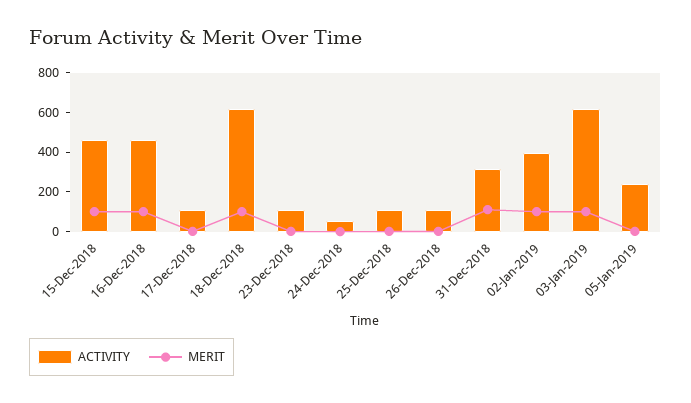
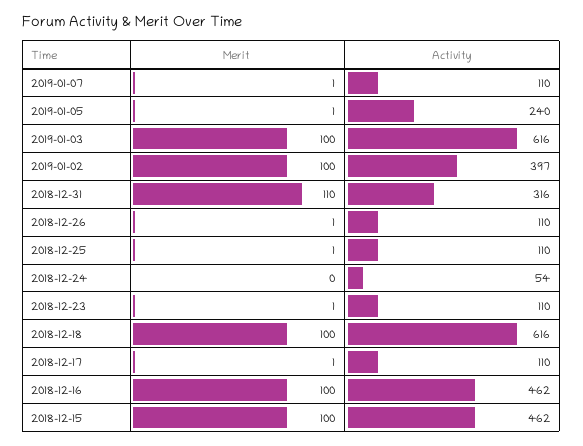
MERIT, 2019-01-07: none -> 1
ACTIVITY, 2019-01-07: none -> 110

